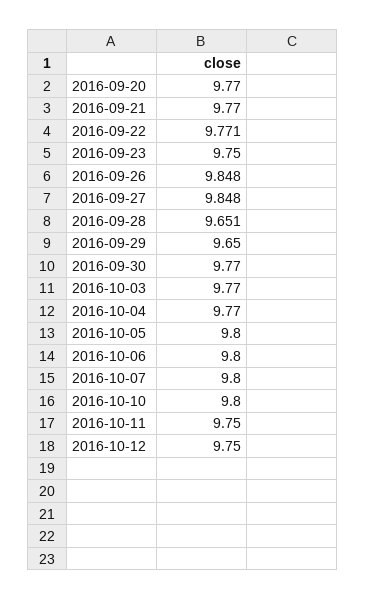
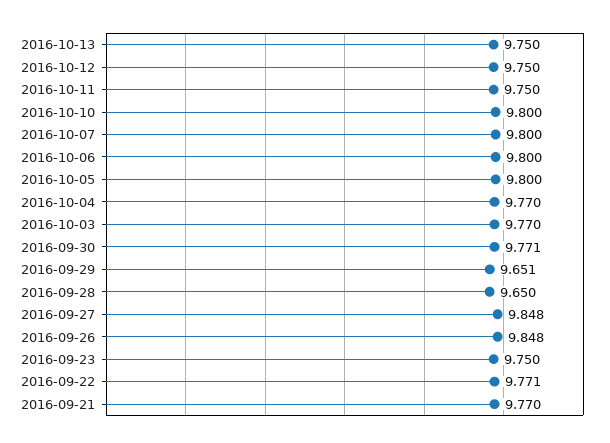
2016-09-20: 9.77 -> none
2016-09-28: 9.651 -> 9.65
2016-09-29: 9.65 -> 9.651
2016-09-30: 9.77 -> 9.771
2016-10-13: none -> 9.75

